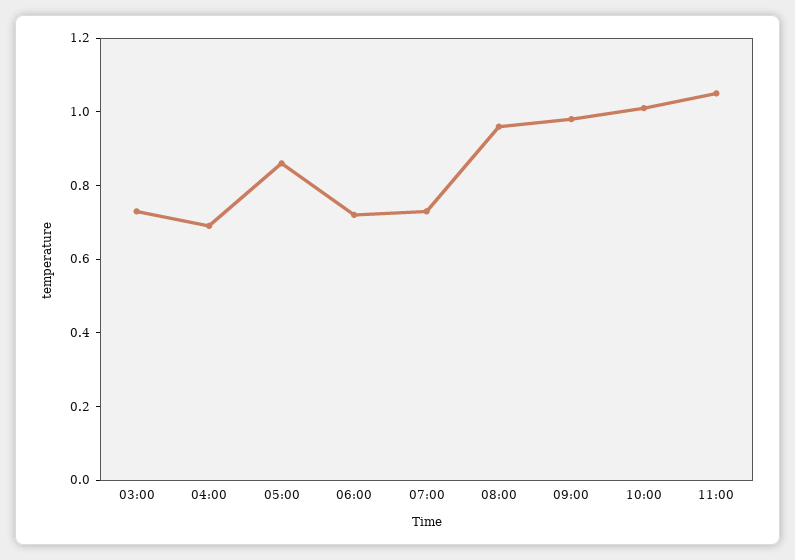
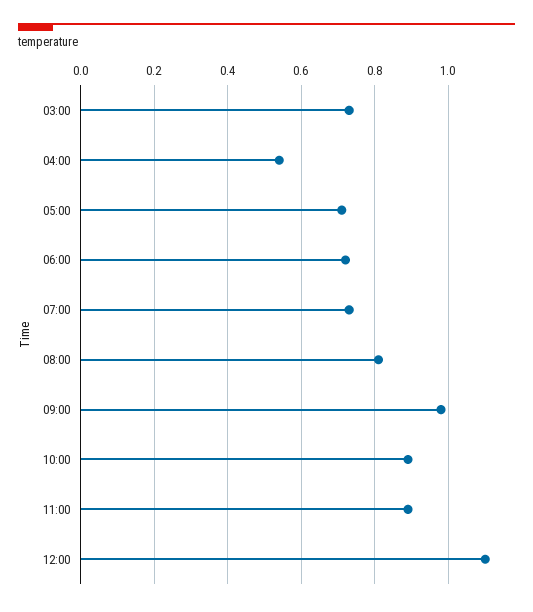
04:00: 0.7 -> 0.55
05:00: 0.85 -> 0.7
08:00: 0.95 -> 0.8
10:00: 1 -> 0.9
11:00: 1.05 -> 0.9
12:00: none -> 1.1

